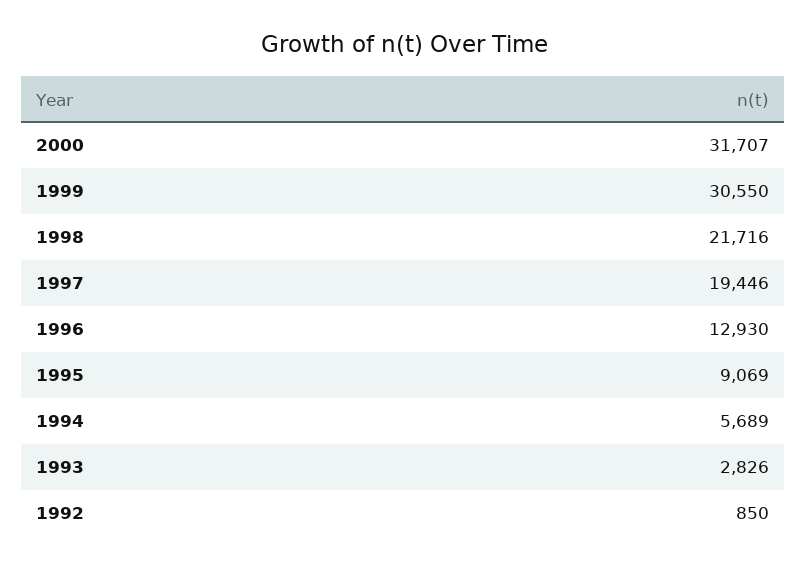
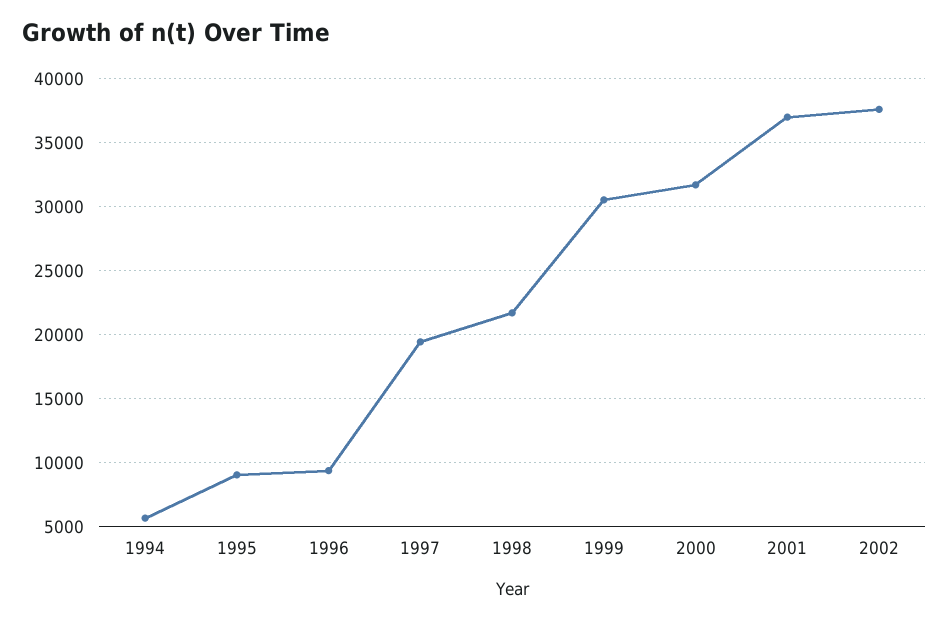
1996: 12930 -> 9500
1993: 2826 -> none
1992: 850 -> none
2001: none -> 37000
2002: none -> 37500

